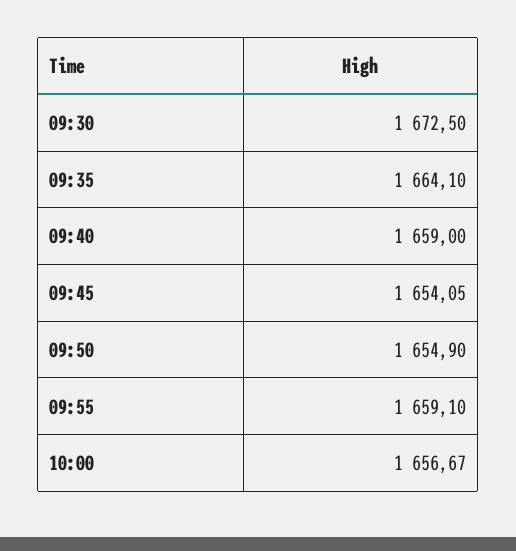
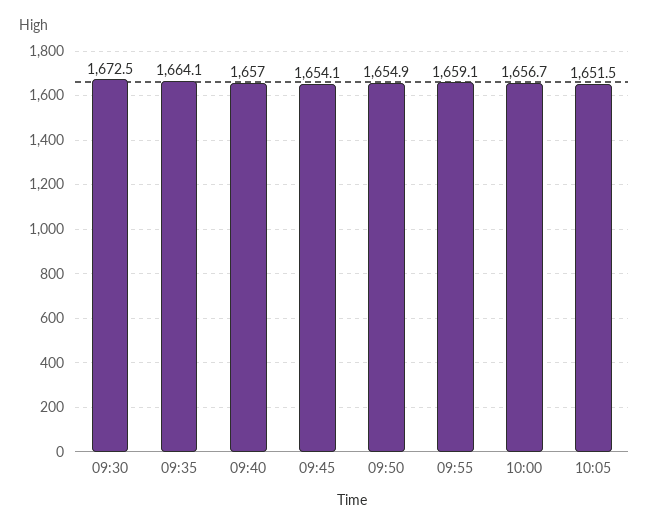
09:40: 1659 -> 1657
10:05: none -> 1651.5

